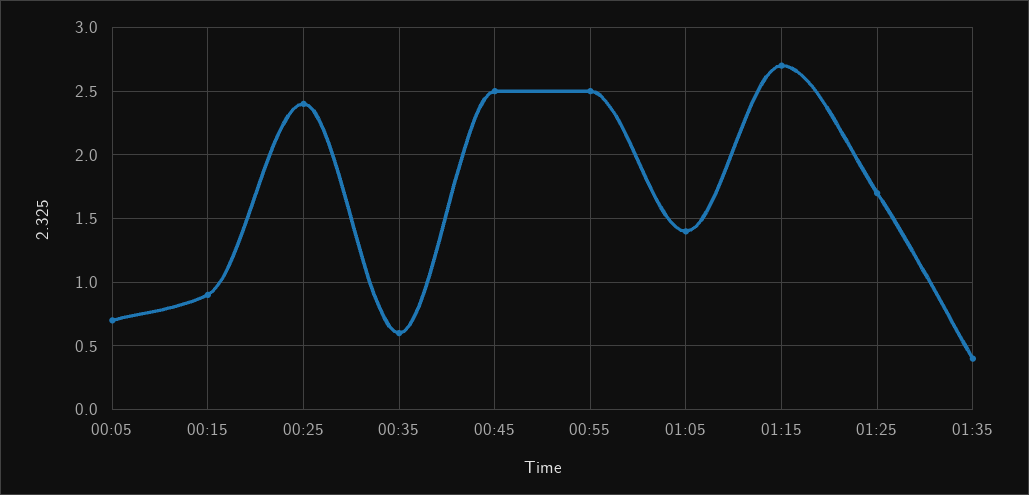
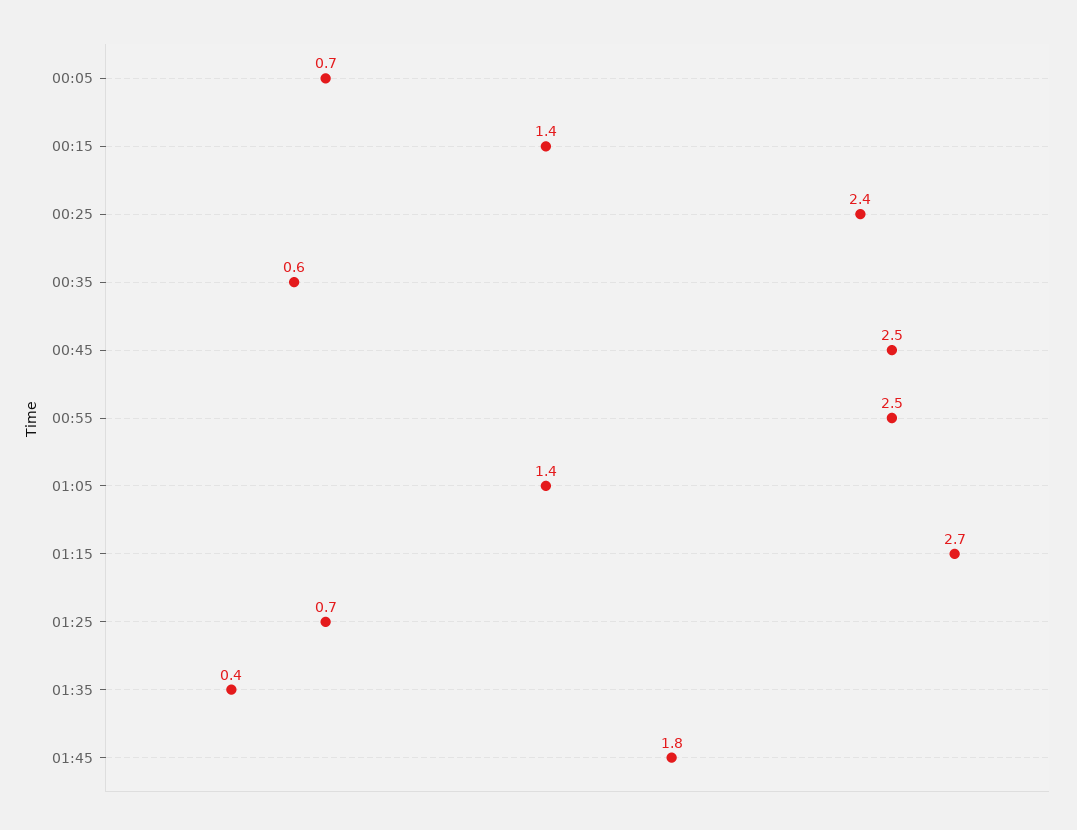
00:15: 0.9 -> 1.4
01:25: 1.7 -> 0.7
01:45: none -> 1.8

